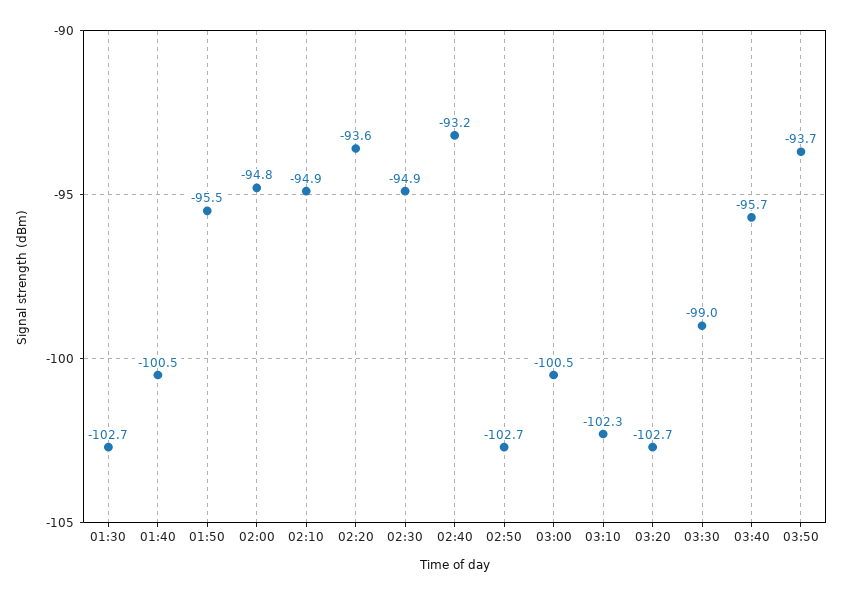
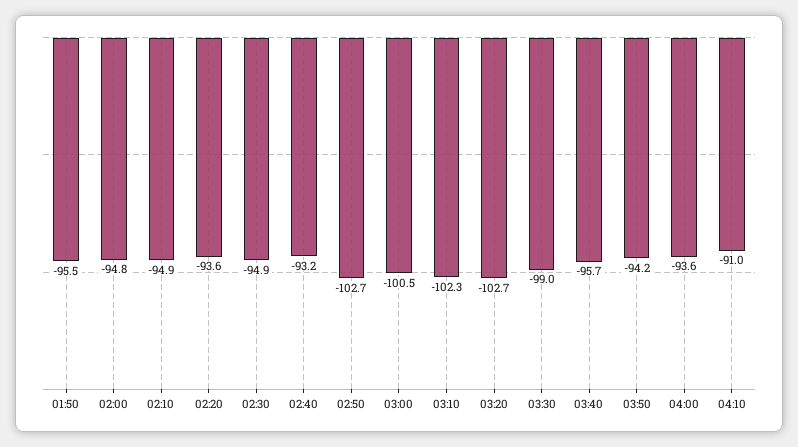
01:30: -102.7 -> none
01:40: -100.5 -> none
03:50: -93.7 -> -94.2
04:00: none -> -93.6
04:10: none -> -91

